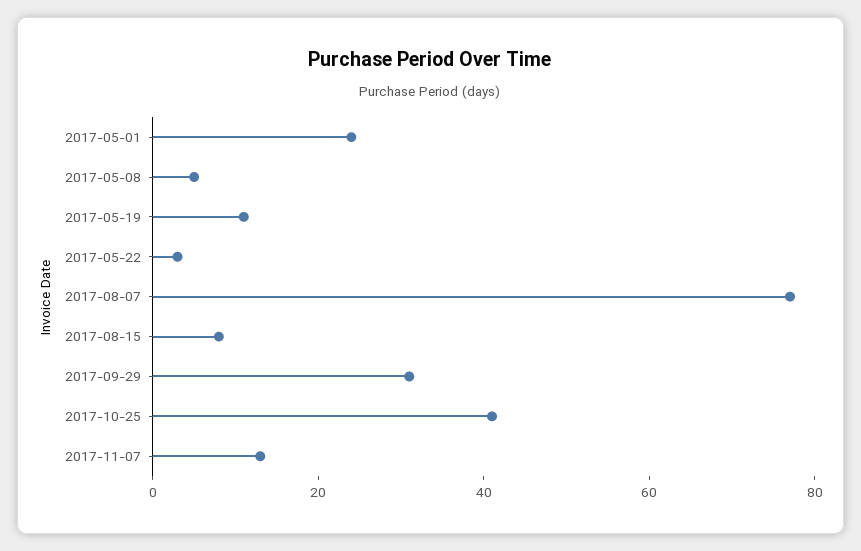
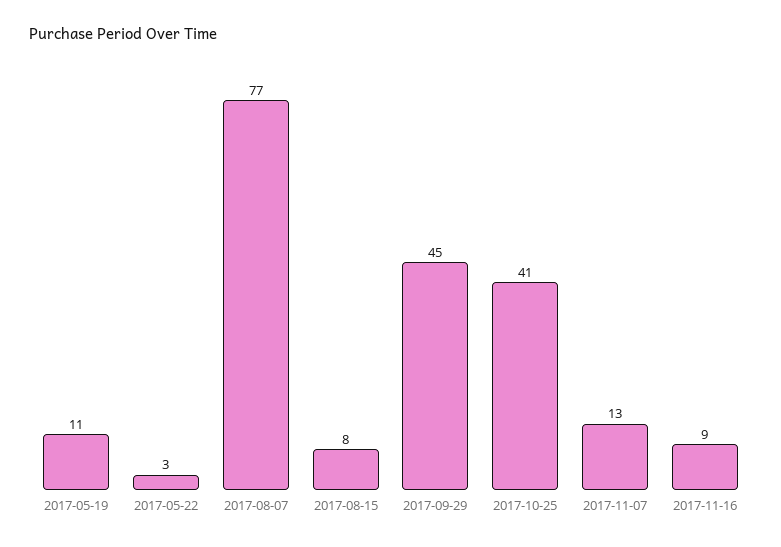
2017-05-01: 25 -> none
2017-05-08: 5 -> none
2017-09-29: 30 -> 45
2017-11-16: none -> 9

